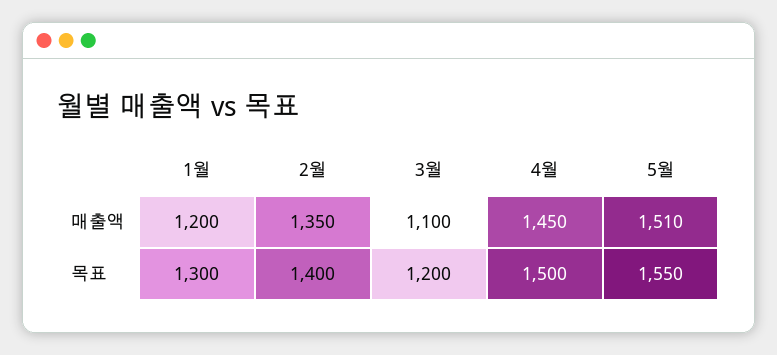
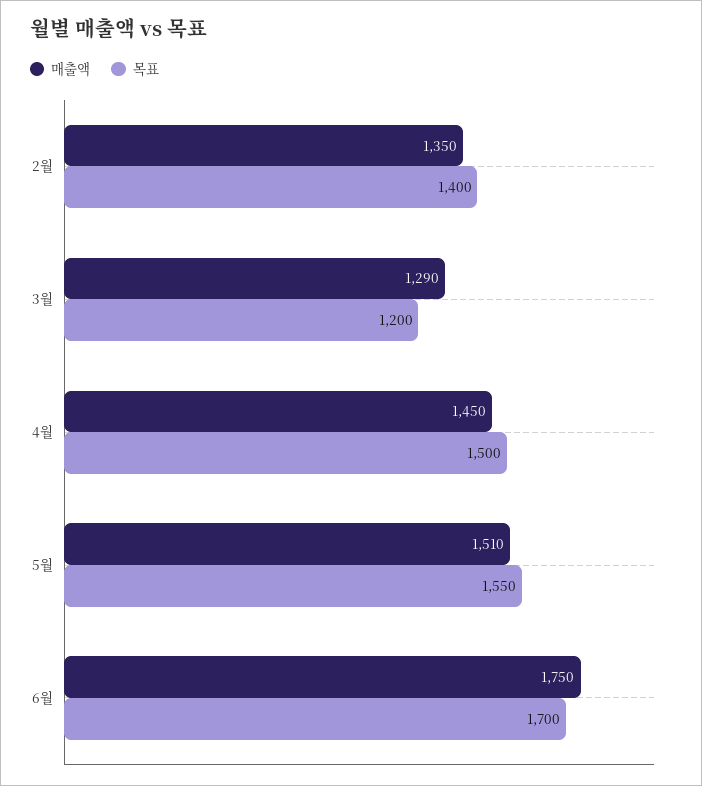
매출액, 1월: 1200 -> none
매출액, 3월: 1100 -> 1290
목표, 1월: 1300 -> none
매출액, 6월: none -> 1750
목표, 6월: none -> 1700

